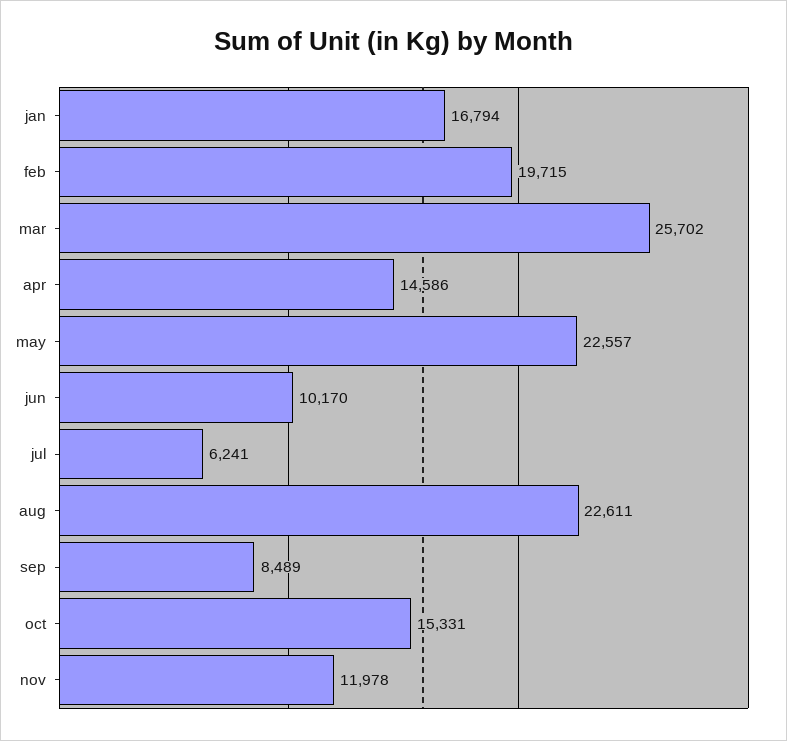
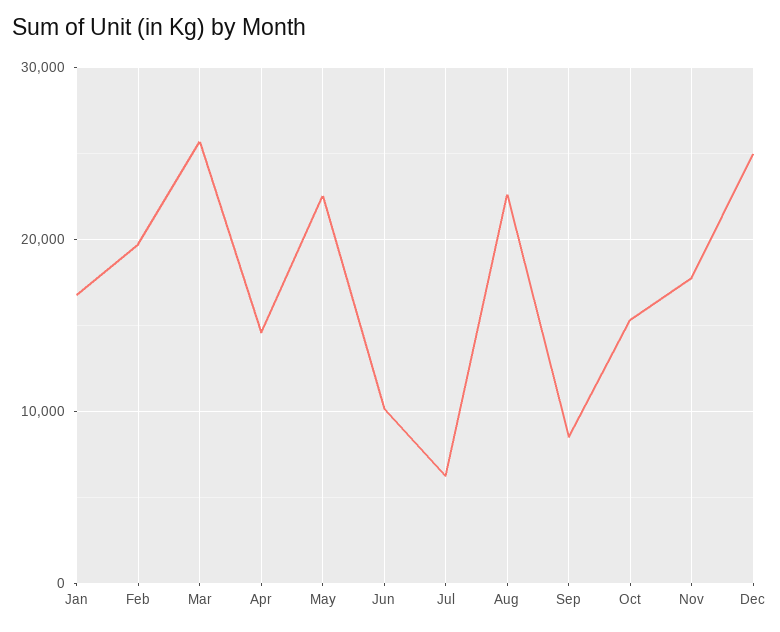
nov: 11978 -> 18000
Dec: none -> 25000

